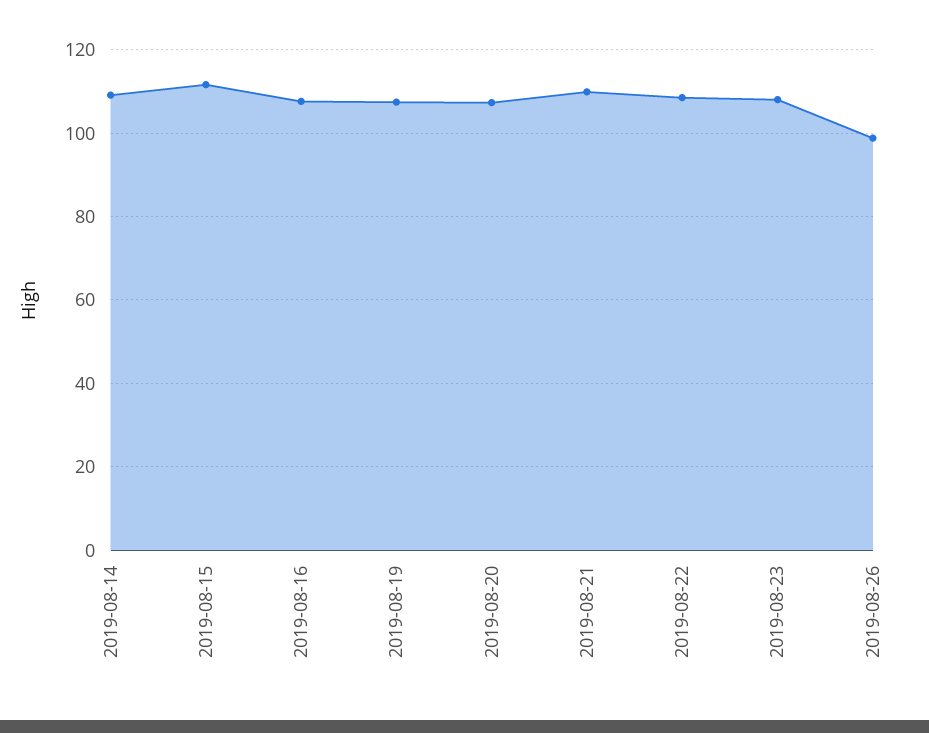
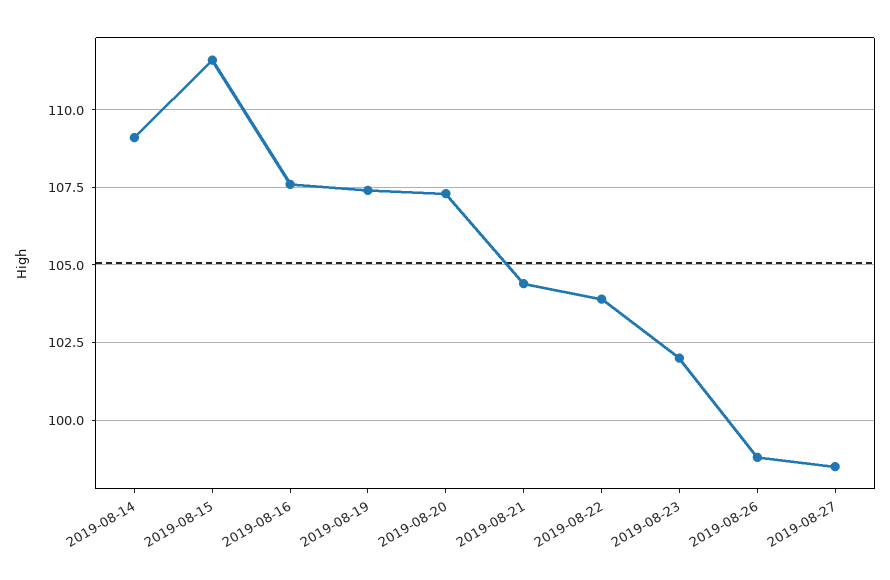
2019-08-21: 110 -> 104.5
2019-08-22: 108 -> 104
2019-08-23: 108 -> 102
2019-08-27: none -> 98.5

